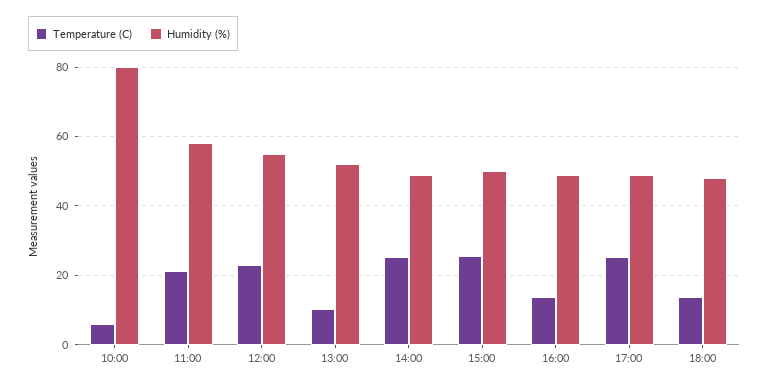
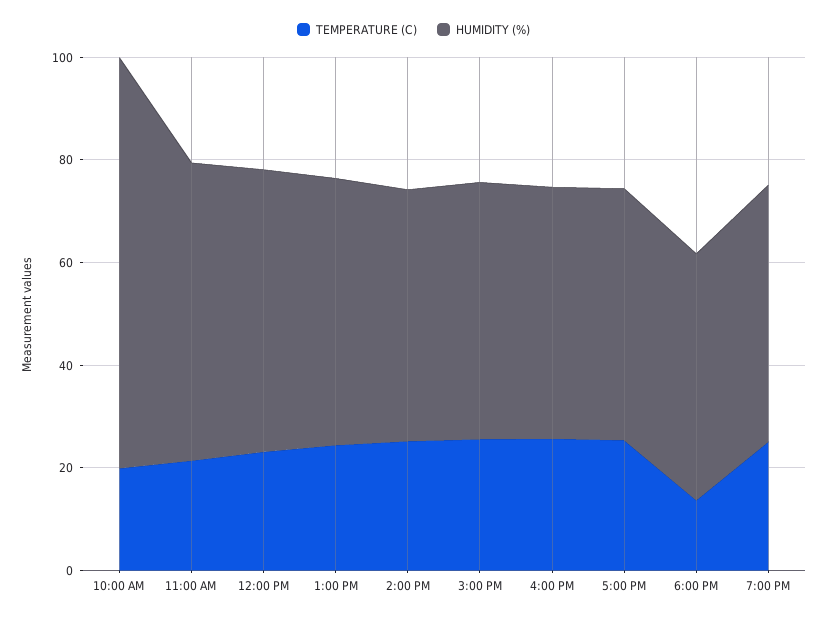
Temperature (C), 10:00: 6 -> 20
Temperature (C), 13:00: 10 -> 25
Temperature (C), 16:00: 14 -> 25
Temperature (C), 7:00 PM: none -> 25
Humidity (%), 7:00 PM: none -> 50

